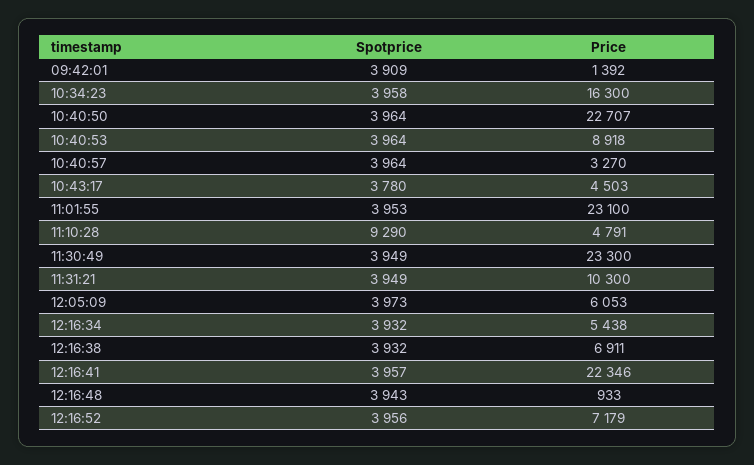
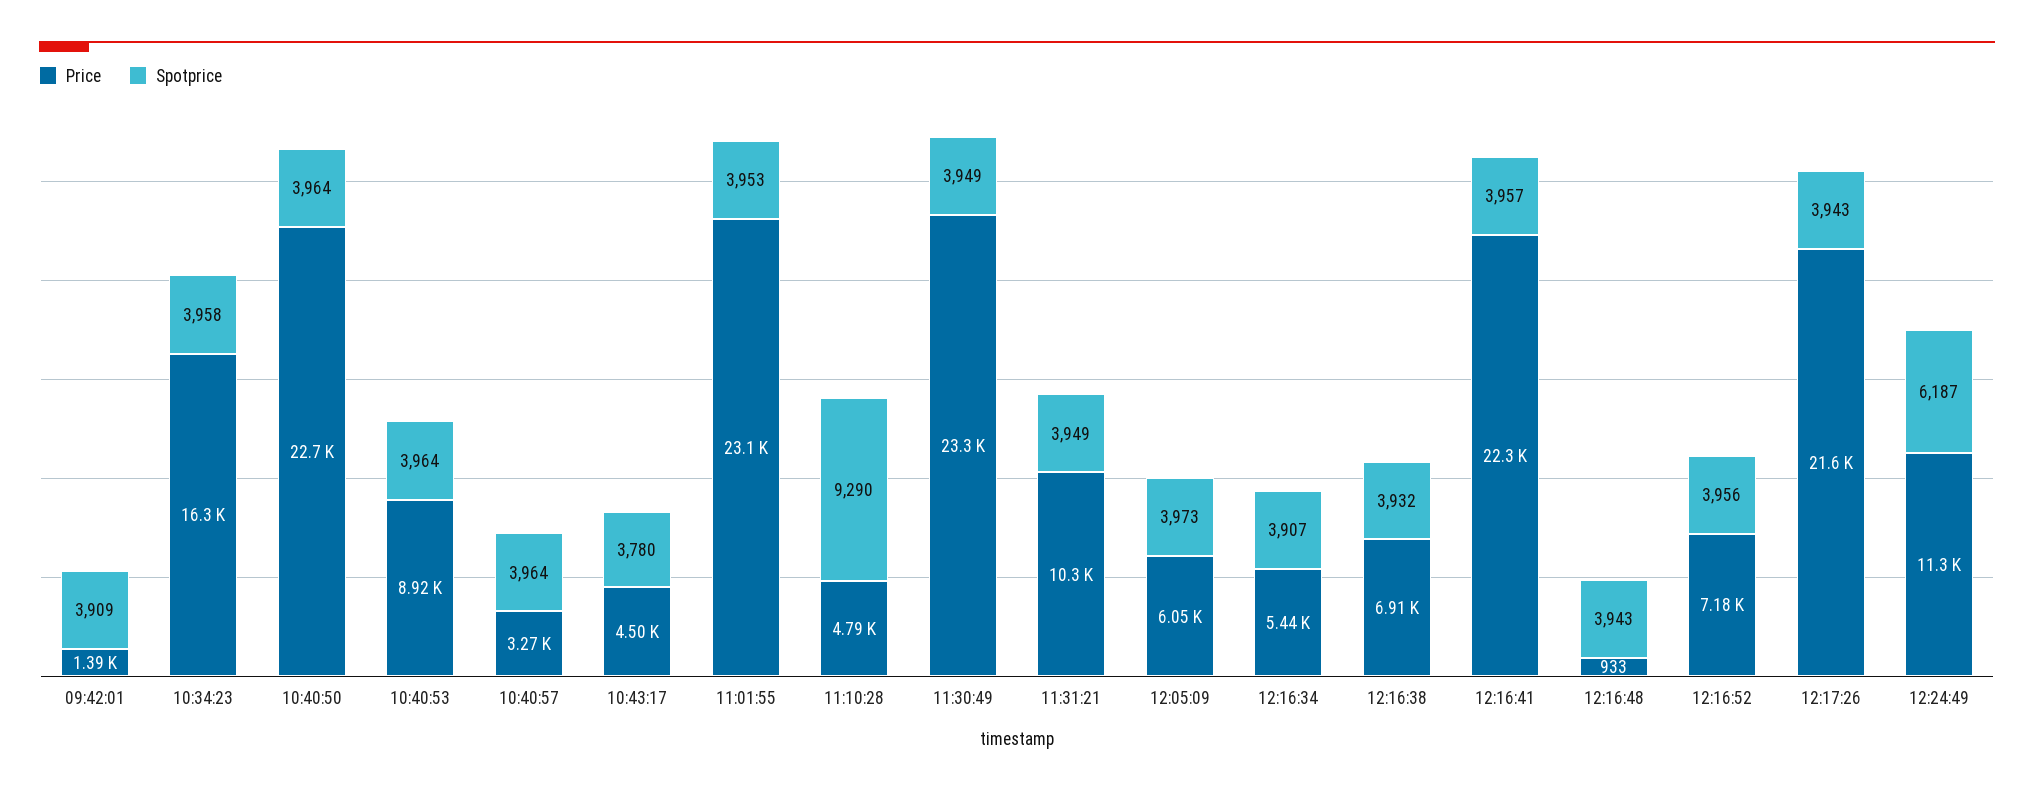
Spotprice, 12:16:34: 3932 -> 3907
Price, 12:17:26: none -> 21600
Spotprice, 12:17:26: none -> 3943
Price, 12:24:49: none -> 11300
Spotprice, 12:24:49: none -> 6187

